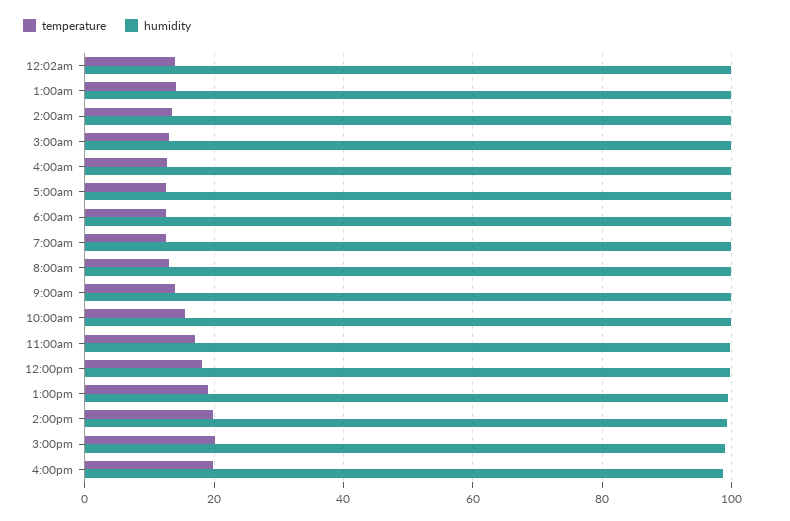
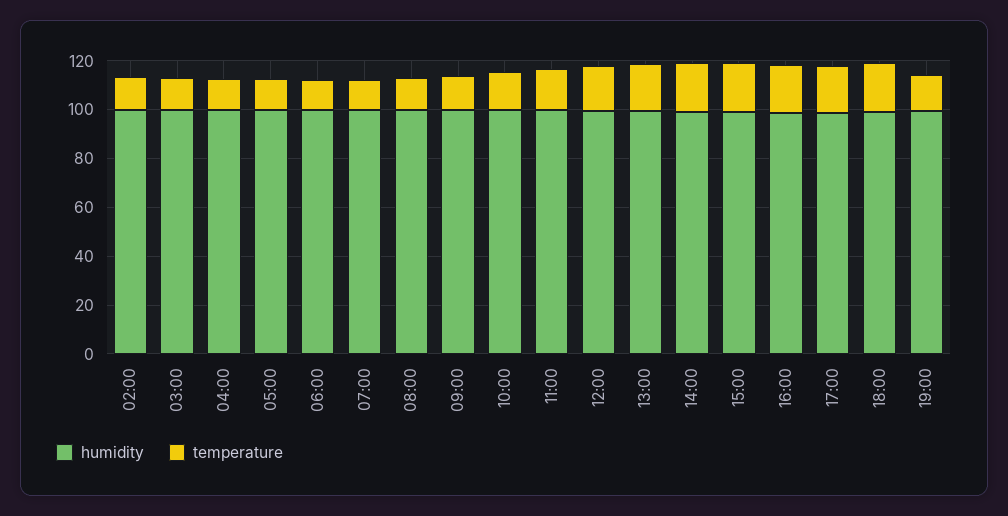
temperature, 12:02am: 14 -> none
humidity, 12:02am: 100 -> none
temperature, 1:00am: 14 -> none
humidity, 1:00am: 100 -> none
humidity, 17:00: none -> 100
temperature, 17:00: none -> 20
humidity, 18:00: none -> 100
temperature, 18:00: none -> 20
humidity, 19:00: none -> 100
temperature, 19:00: none -> 15

